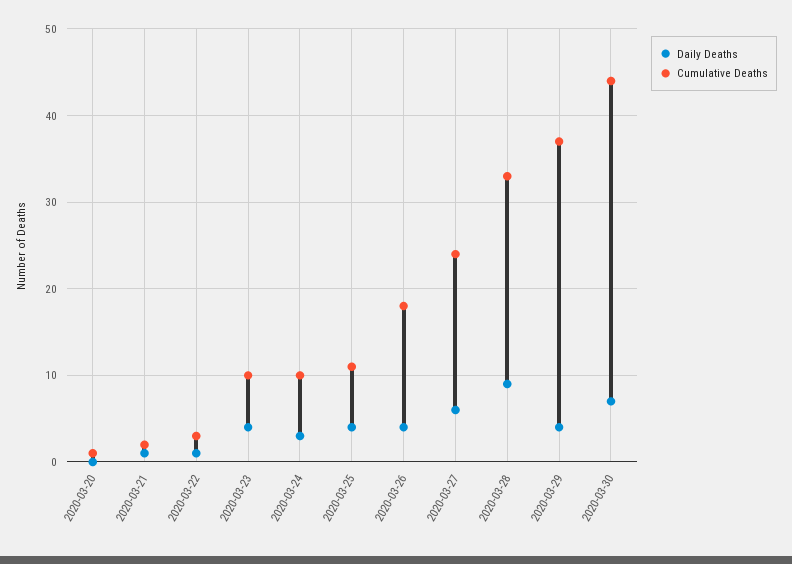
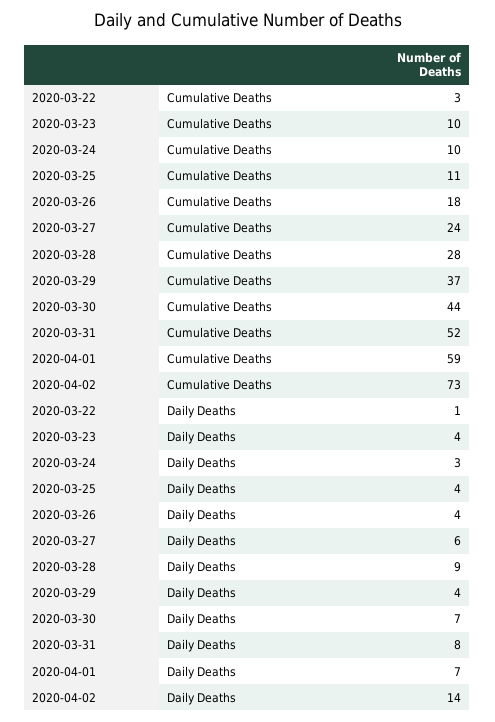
Daily Deaths, 2020-03-20: 0 -> none
Cumulative Deaths, 2020-03-20: 1 -> none
Daily Deaths, 2020-03-21: 1 -> none
Cumulative Deaths, 2020-03-21: 2 -> none
Cumulative Deaths, 2020-03-28: 33 -> 28
Cumulative Deaths, 2020-03-31: none -> 52
Cumulative Deaths, 2020-04-01: none -> 59
Cumulative Deaths, 2020-04-02: none -> 73
Daily Deaths, 2020-03-31: none -> 8
Daily Deaths, 2020-04-01: none -> 7
Daily Deaths, 2020-04-02: none -> 14

